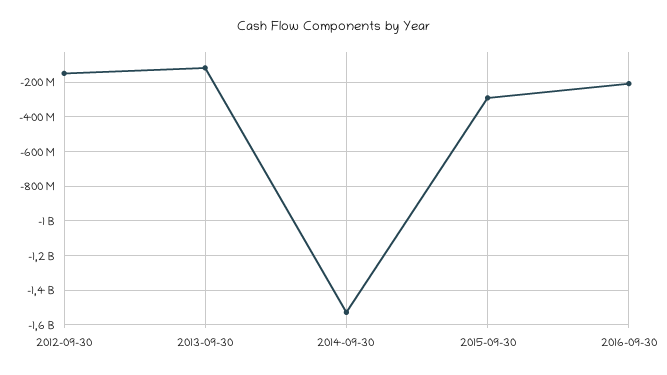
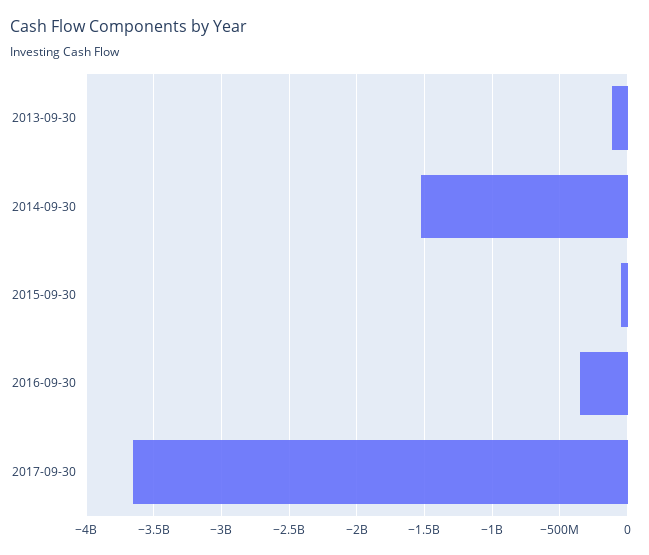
2012-09-30: -150000000 -> none
2015-09-30: -300000000 -> -50000000
2016-09-30: -200000000 -> -350000000
2017-09-30: none -> -3650000000

